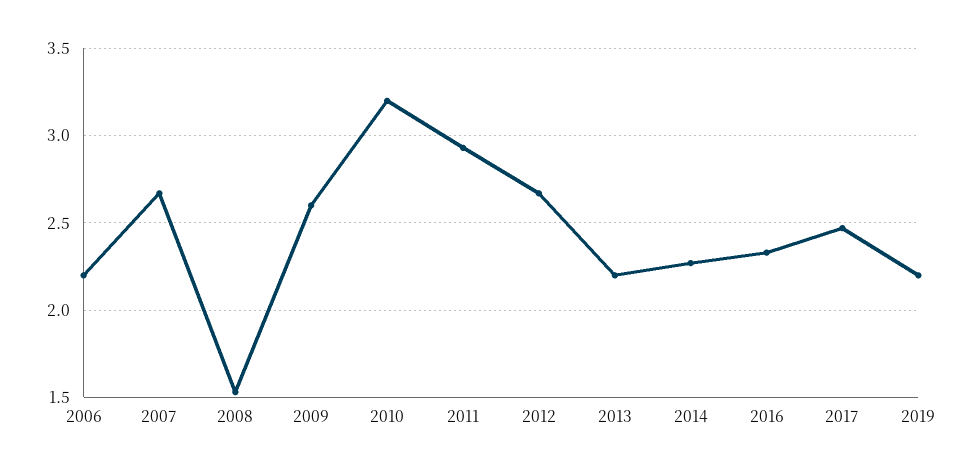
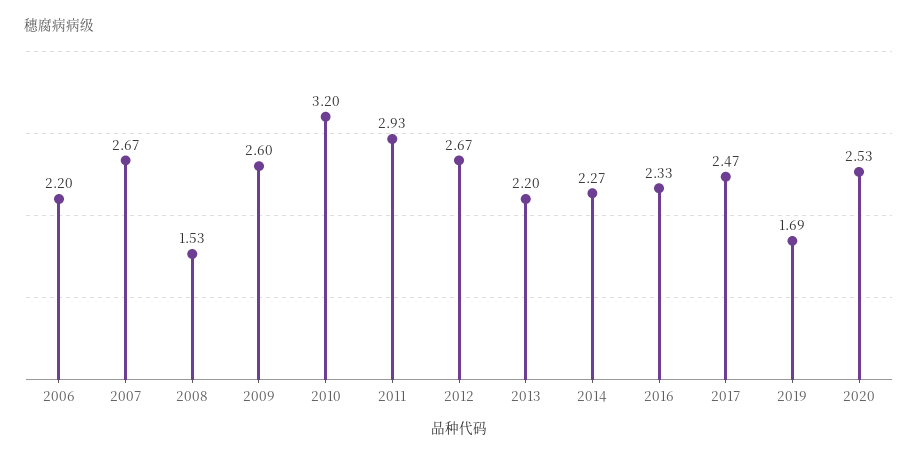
2019: 2.2 -> 1.69
2020: none -> 2.53

